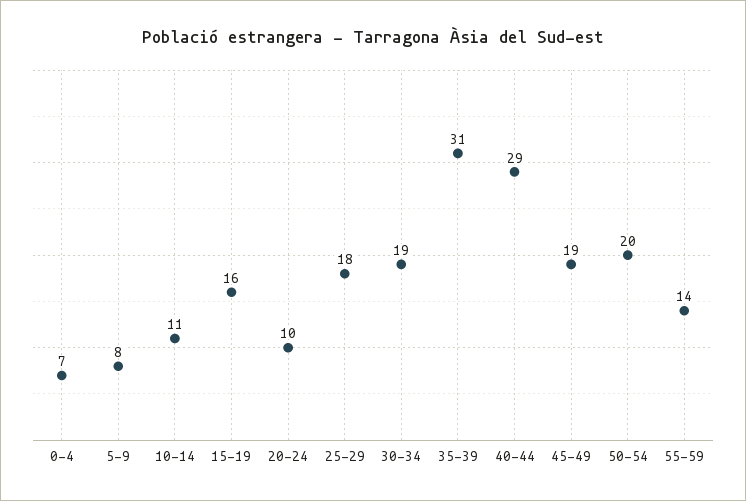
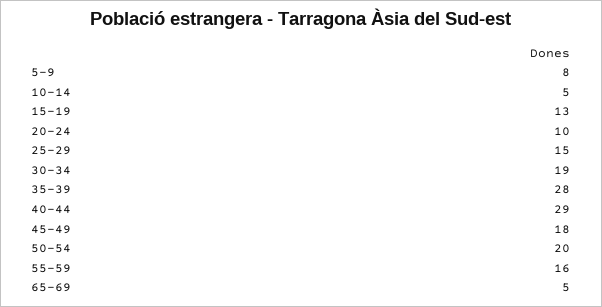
0-4: 7 -> none
10-14: 11 -> 5
15-19: 16 -> 13
25-29: 18 -> 15
35-39: 31 -> 28
45-49: 19 -> 18
55-59: 14 -> 16
65-69: none -> 5

